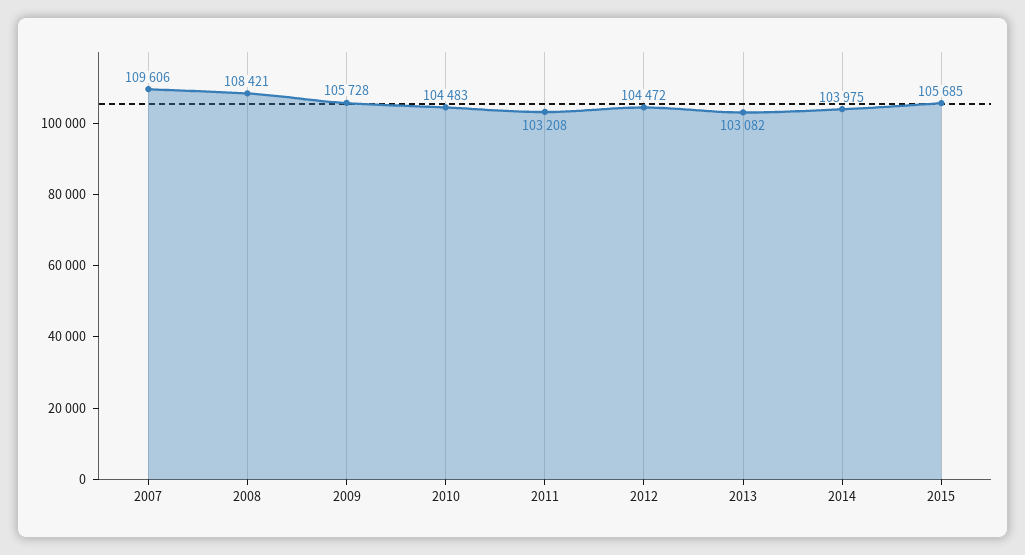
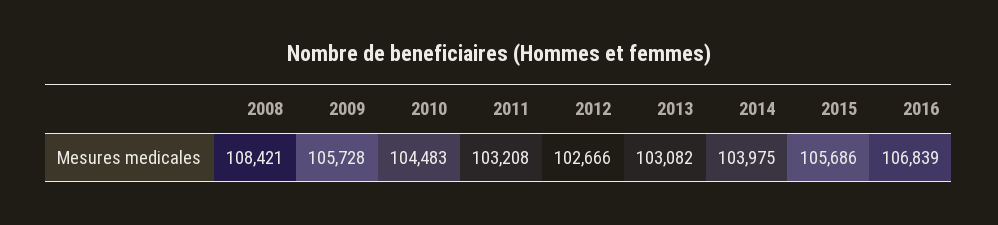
2007: 109606 -> none
2012: 104472 -> 102666
2015: 105685 -> 105686
2016: none -> 106839

